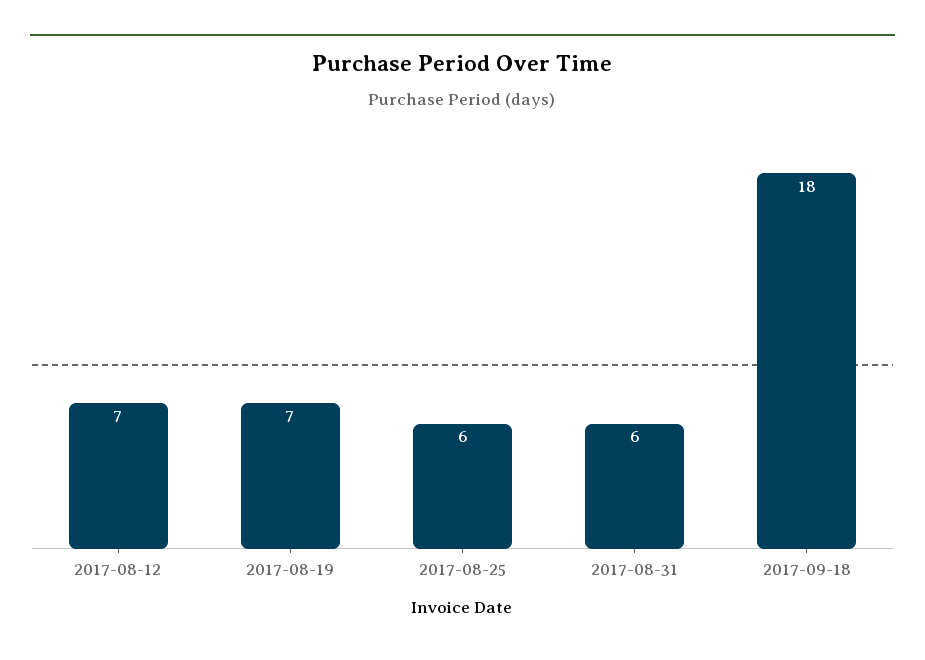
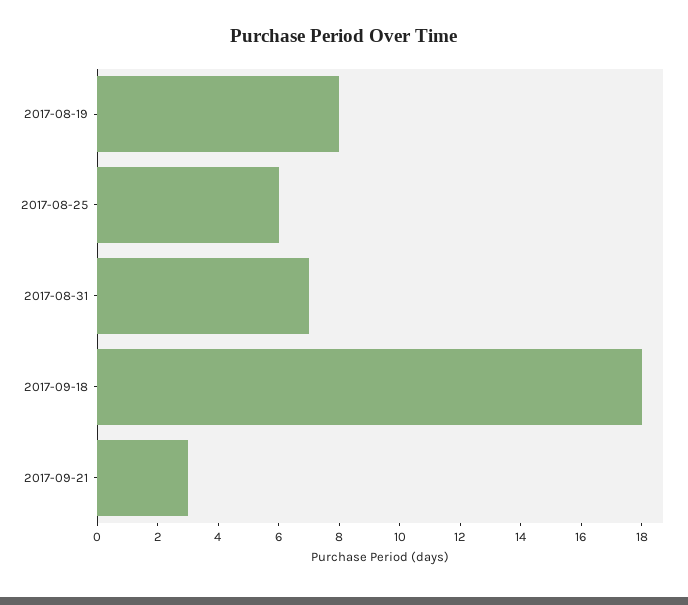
2017-08-12: 7 -> none
2017-08-19: 7 -> 8
2017-08-31: 6 -> 7
2017-09-21: none -> 3

